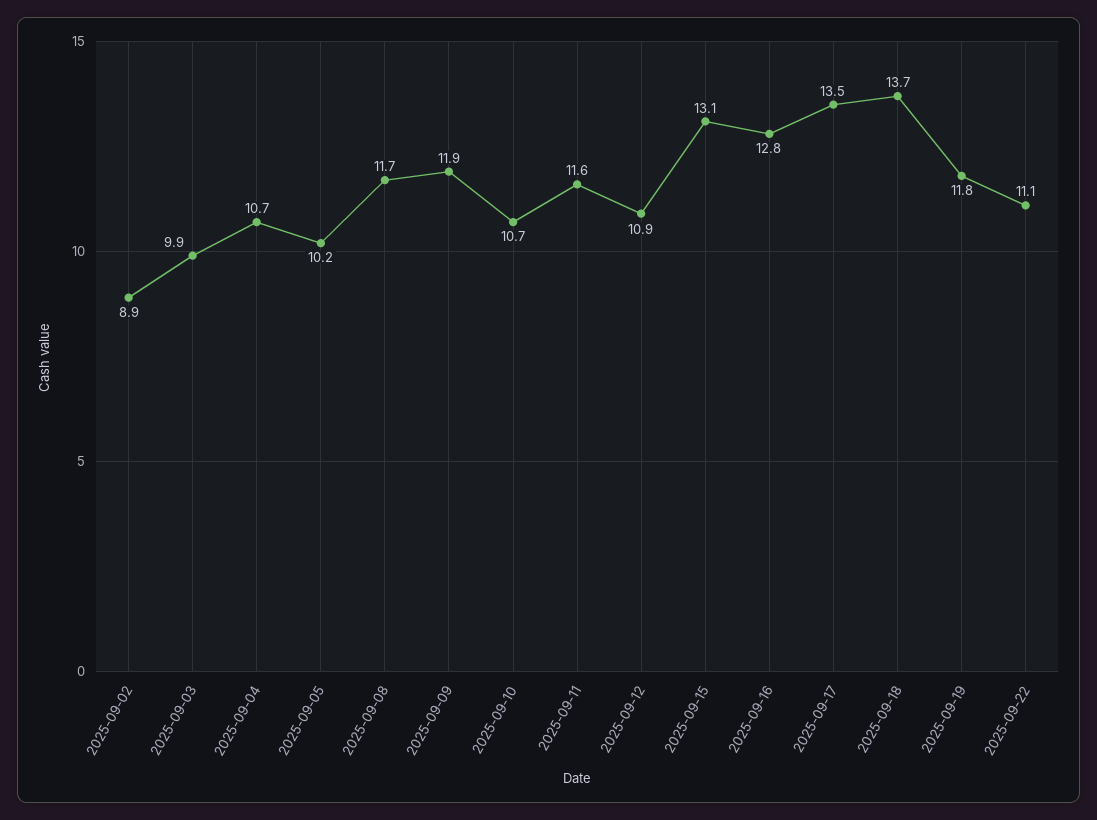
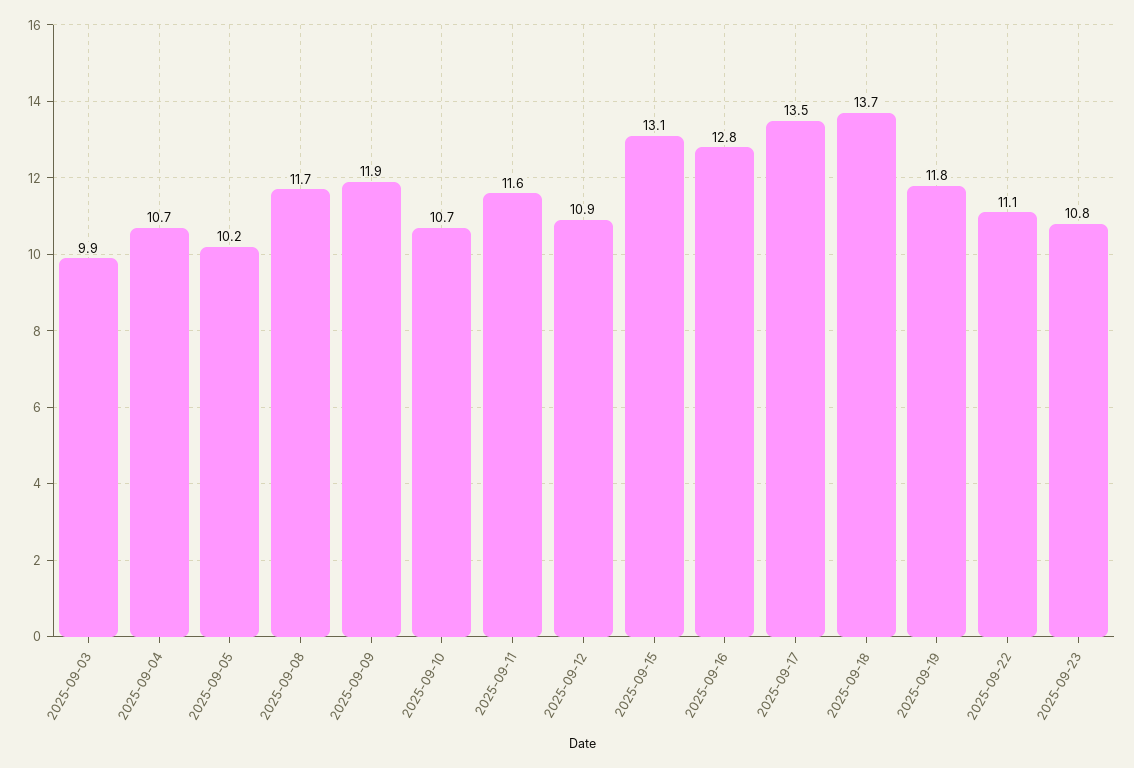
2025-09-02: 8.9 -> none
2025-09-23: none -> 10.8

